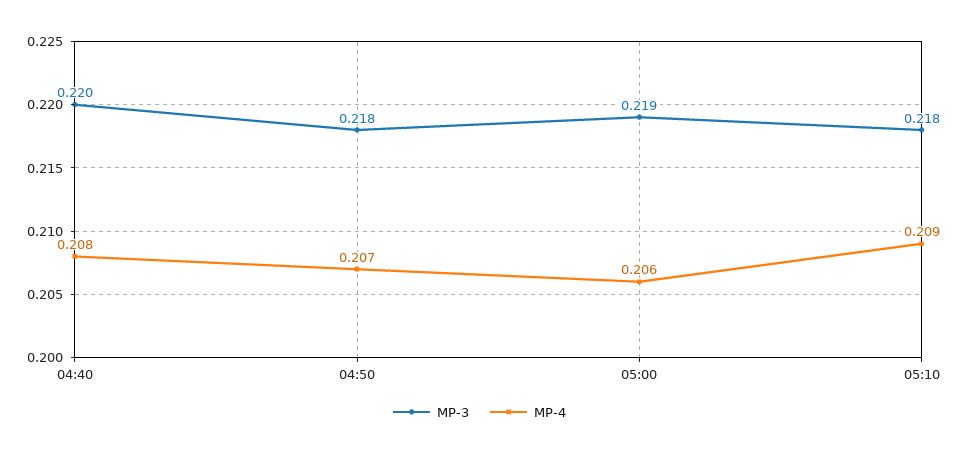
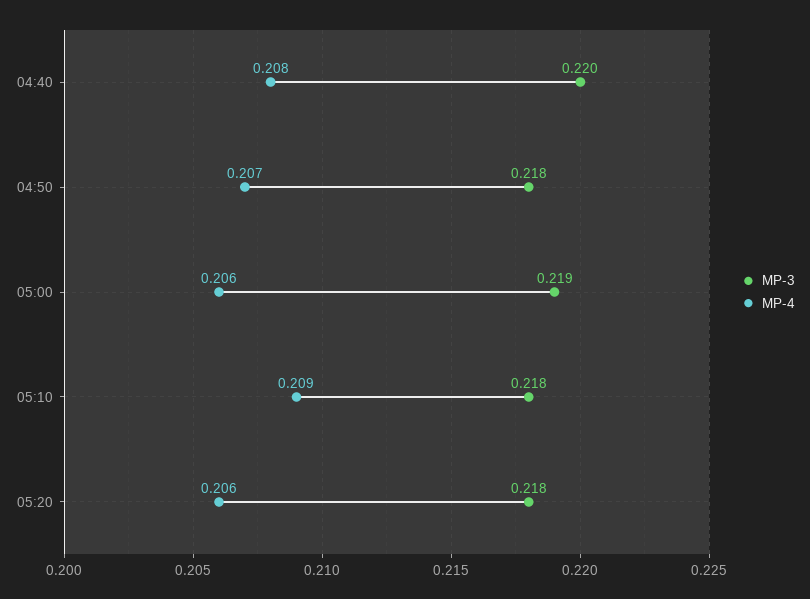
MP-3, 05:20: none -> 0.218
MP-4, 05:20: none -> 0.206

